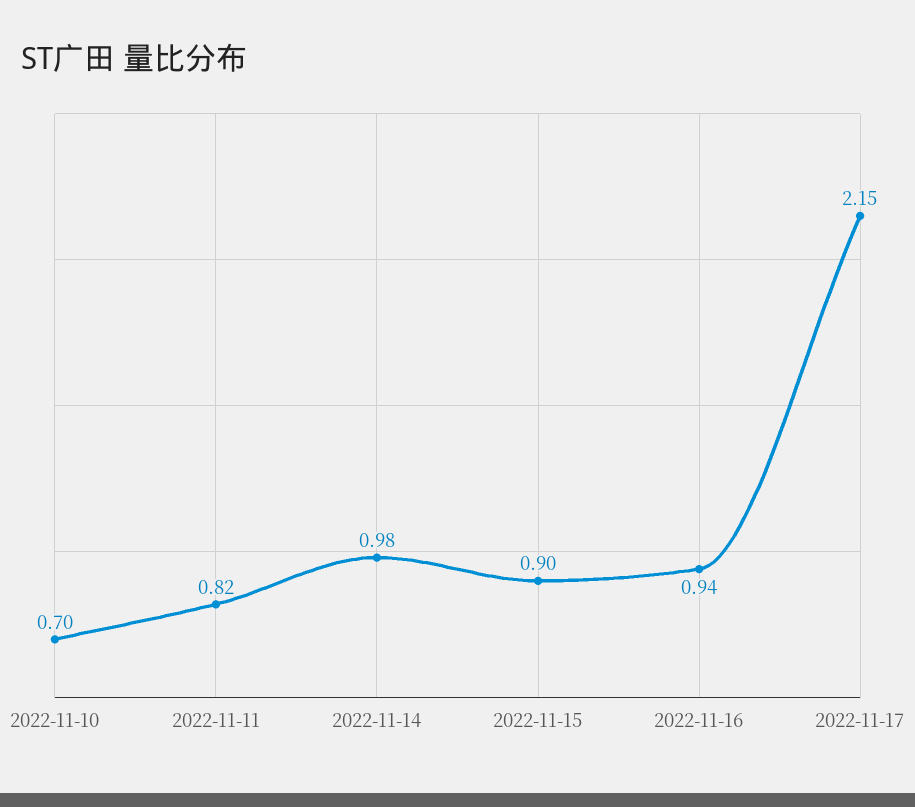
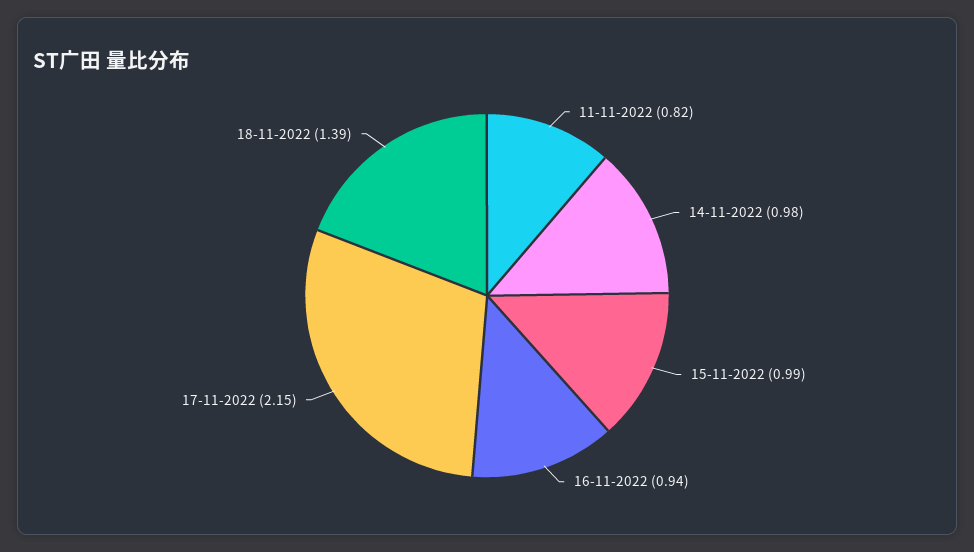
2022-11-10: 0.7 -> none
2022-11-15: 0.9 -> 0.99
18-11-2022: none -> 1.39

